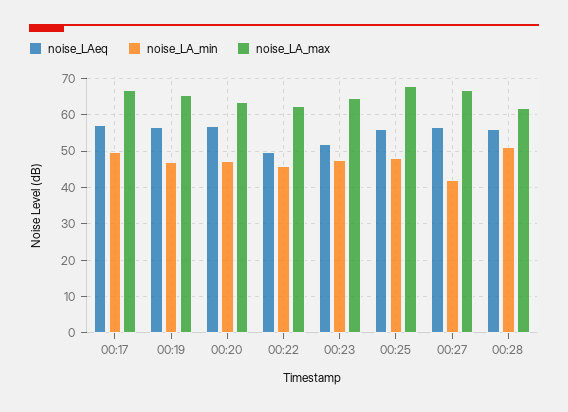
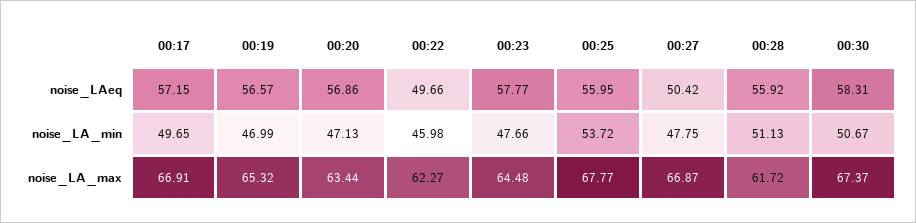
noise_LAeq, 00:23: 52 -> 57.77
noise_LA_min, 00:25: 48 -> 53.72
noise_LAeq, 00:27: 56 -> 50.42
noise_LA_min, 00:27: 42 -> 47.75
noise_LAeq, 00:30: none -> 58.31
noise_LA_min, 00:30: none -> 50.67
noise_LA_max, 00:30: none -> 67.37

